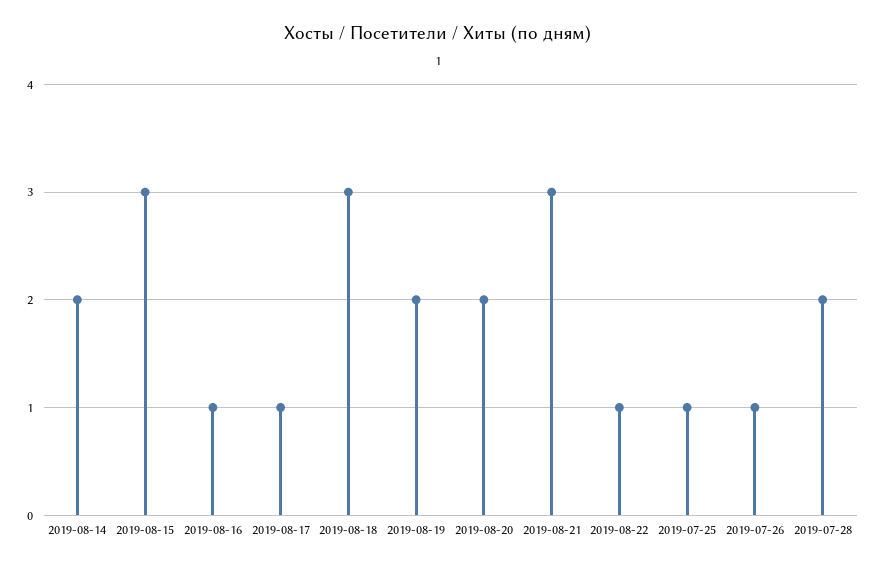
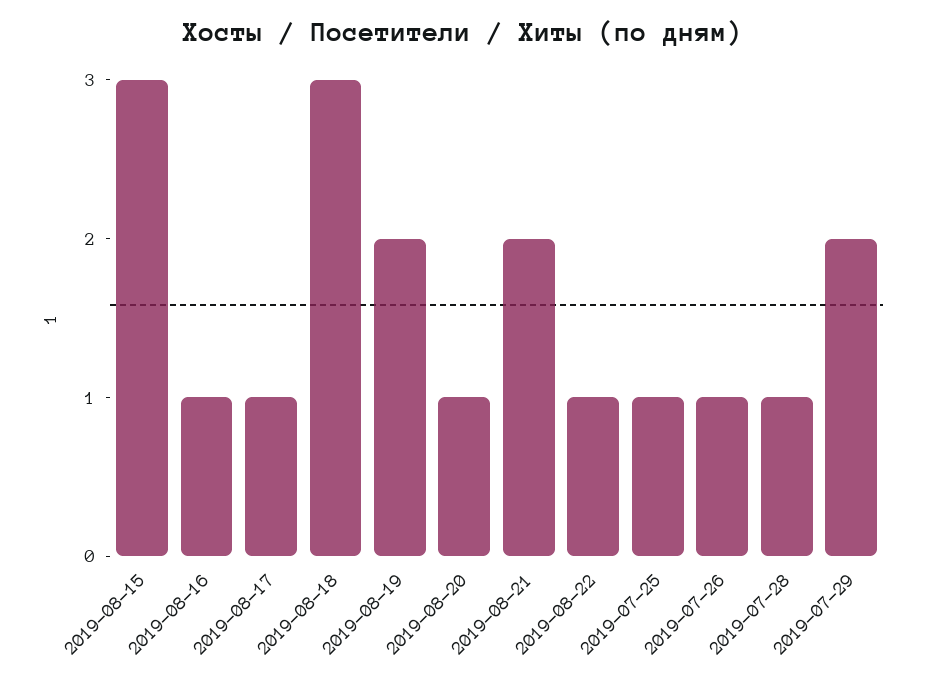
2019-08-14: 2 -> none
2019-08-20: 2 -> 1
2019-08-21: 3 -> 2
2019-07-28: 2 -> 1
2019-07-29: none -> 2

